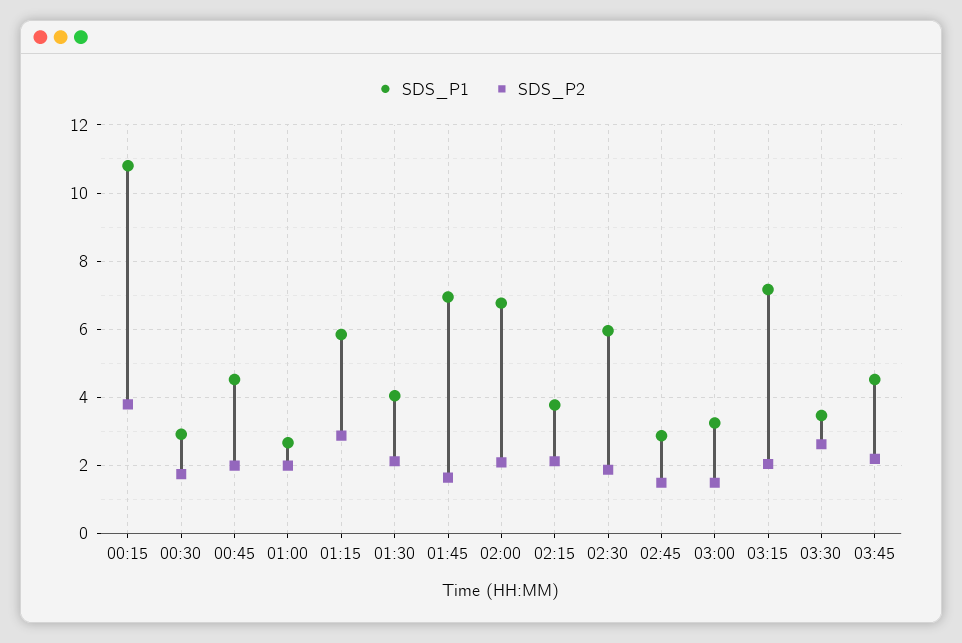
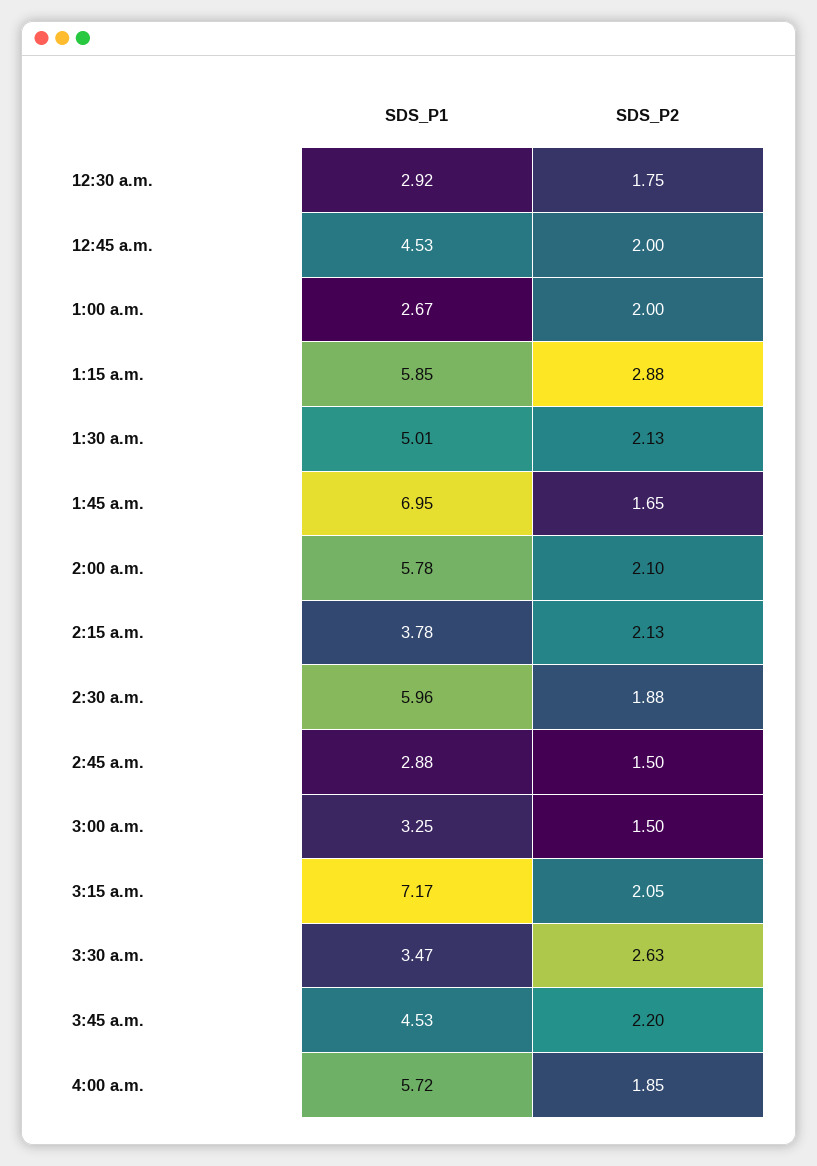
SDS_P1, 00:15: 10.8 -> none
SDS_P2, 00:15: 3.8 -> none
SDS_P1, 01:30: 4 -> 5.01
SDS_P1, 02:00: 6.8 -> 5.78
SDS_P1, 4:00 a.m.: none -> 5.72
SDS_P2, 4:00 a.m.: none -> 1.85

